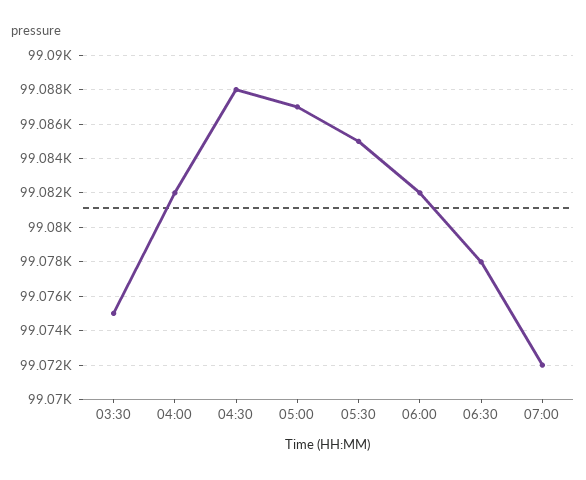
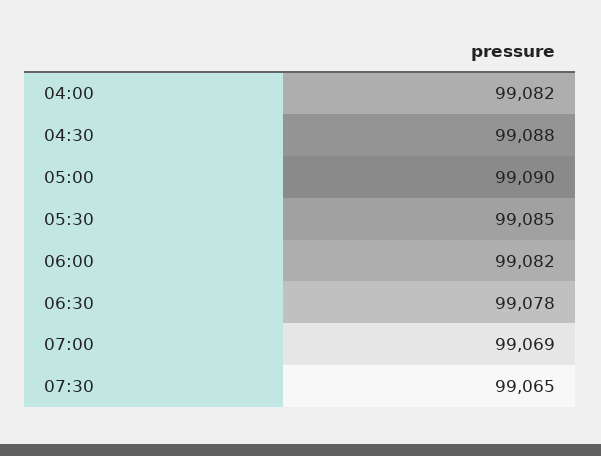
03:30: 99075 -> none
05:00: 99087 -> 99090
07:00: 99072 -> 99069
07:30: none -> 99065

